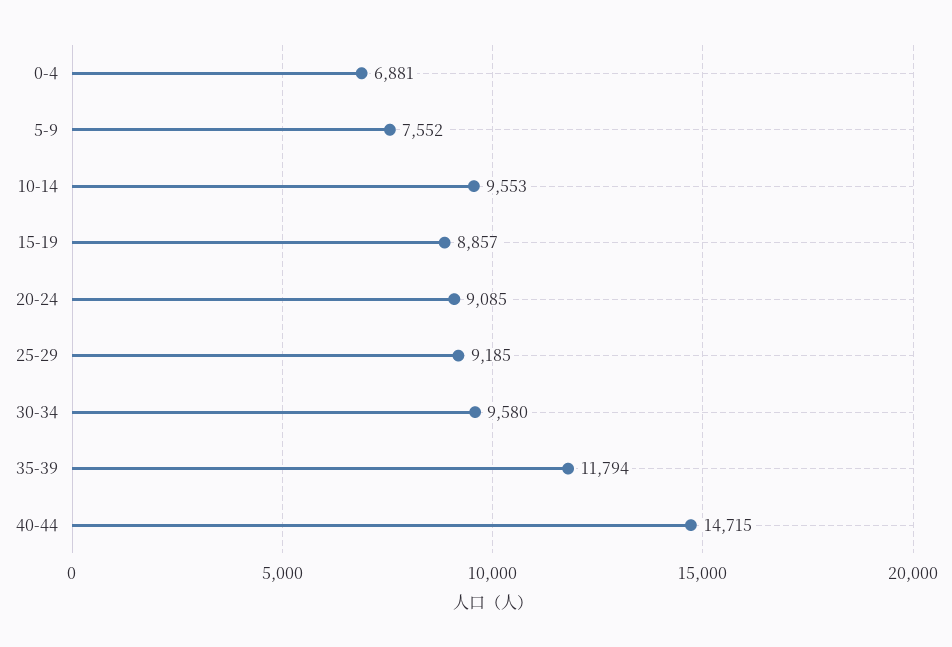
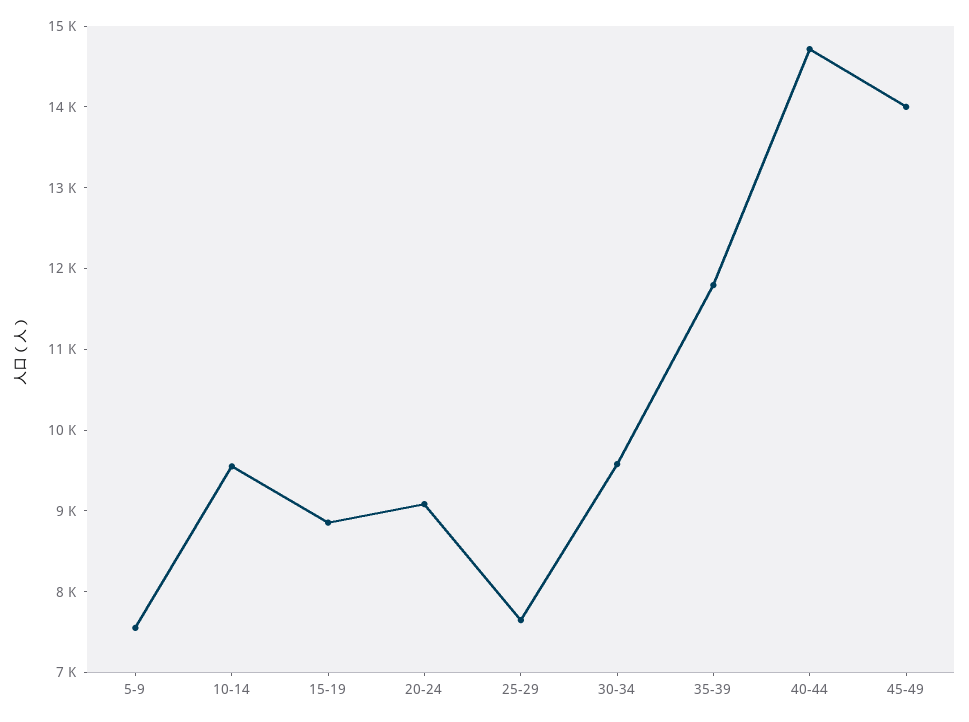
0-4: 6881 -> none
25-29: 9185 -> 7600
45-49: none -> 14000

